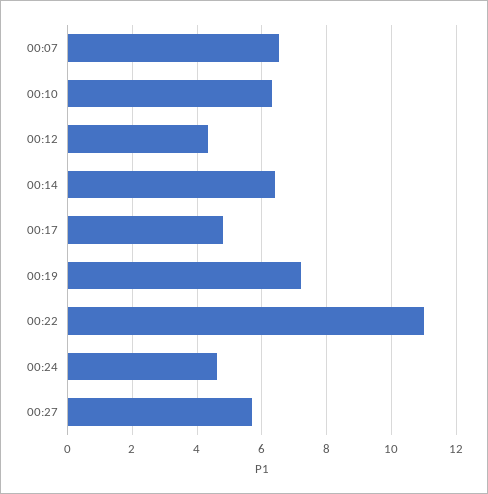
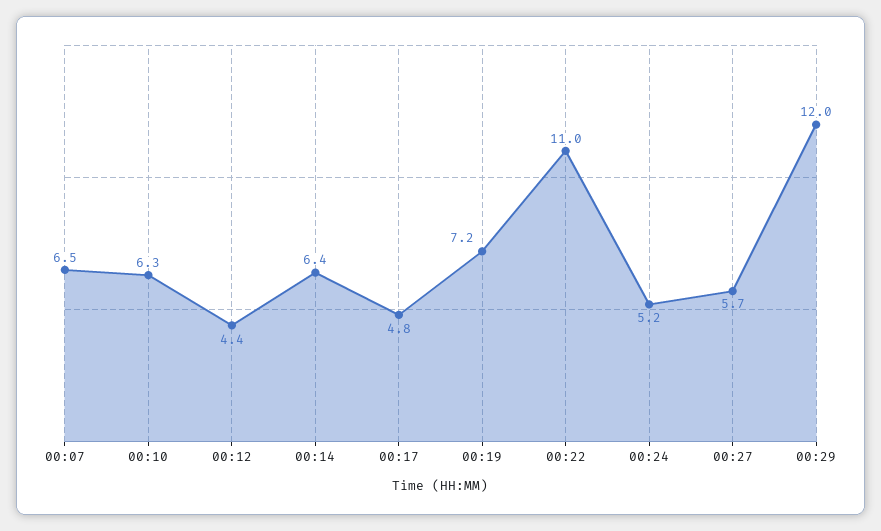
00:24: 4.6 -> 5.2
00:29: none -> 12

